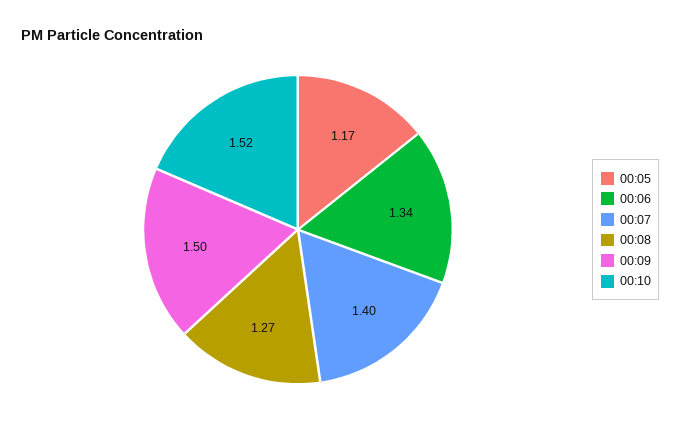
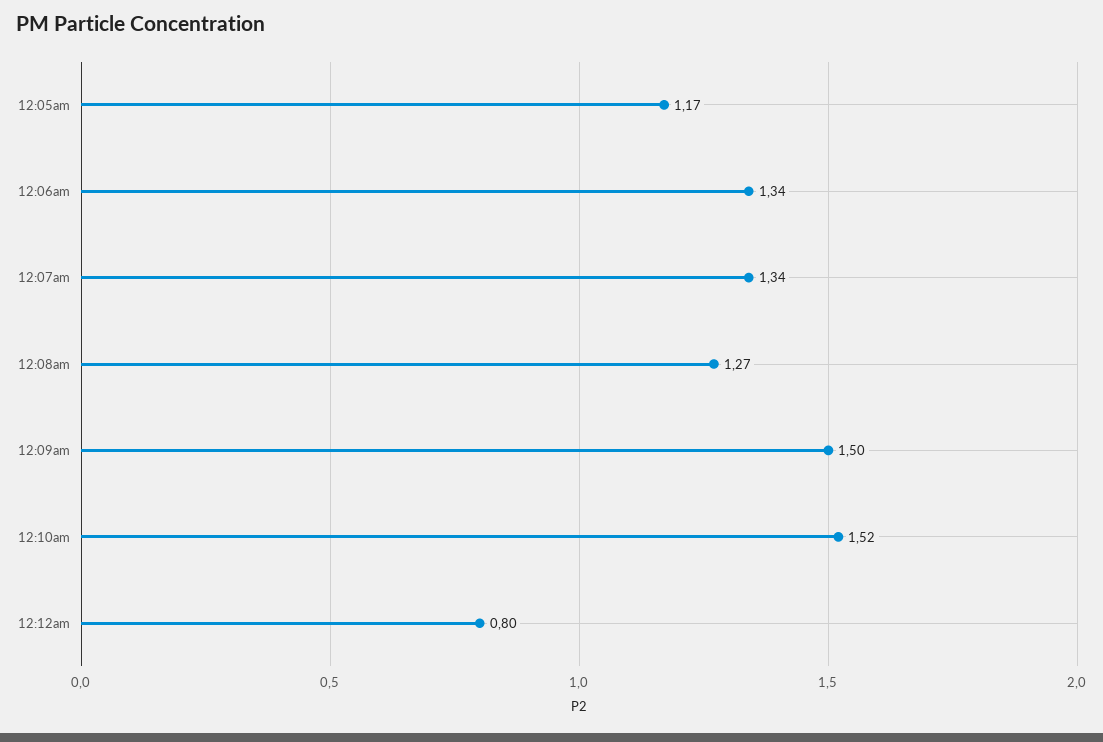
00:07: 1.4 -> 1.34
12:12am: none -> 0.8

